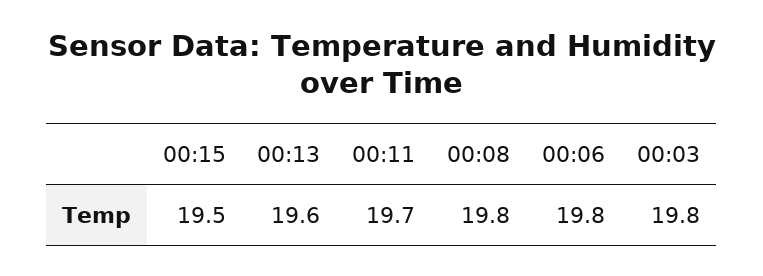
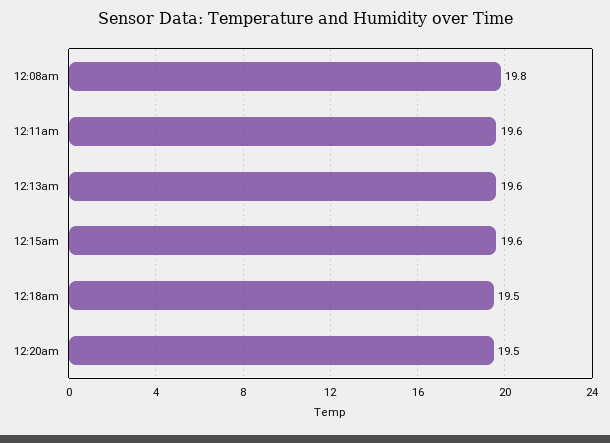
00:15: 19.5 -> 19.6
00:11: 19.7 -> 19.6
00:06: 19.8 -> none
00:03: 19.8 -> none
12:18am: none -> 19.5
12:20am: none -> 19.5

